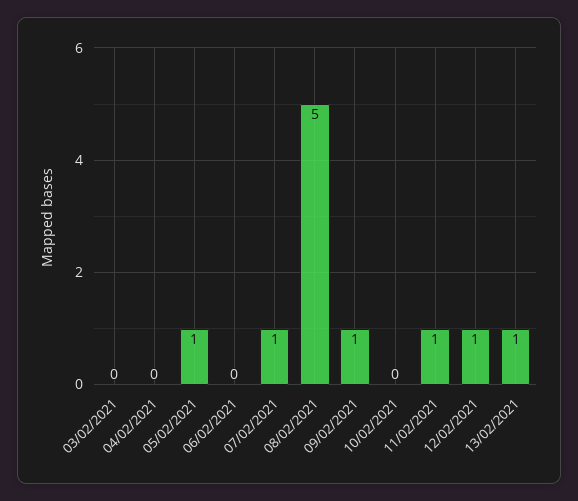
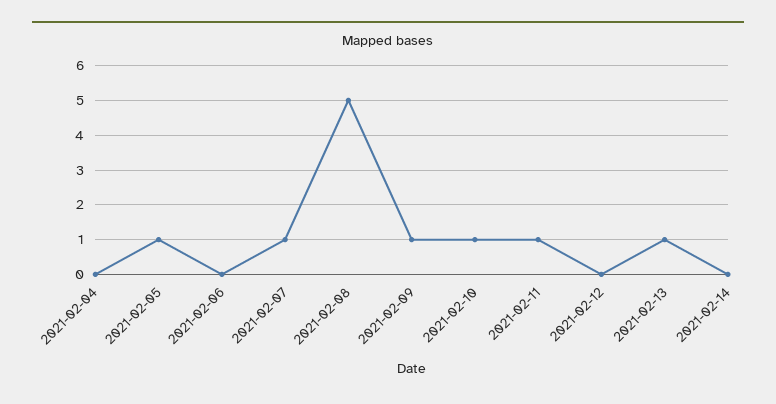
03/02/2021: 0 -> none
10/02/2021: 0 -> 1
12/02/2021: 1 -> 0
2021-02-14: none -> 0

